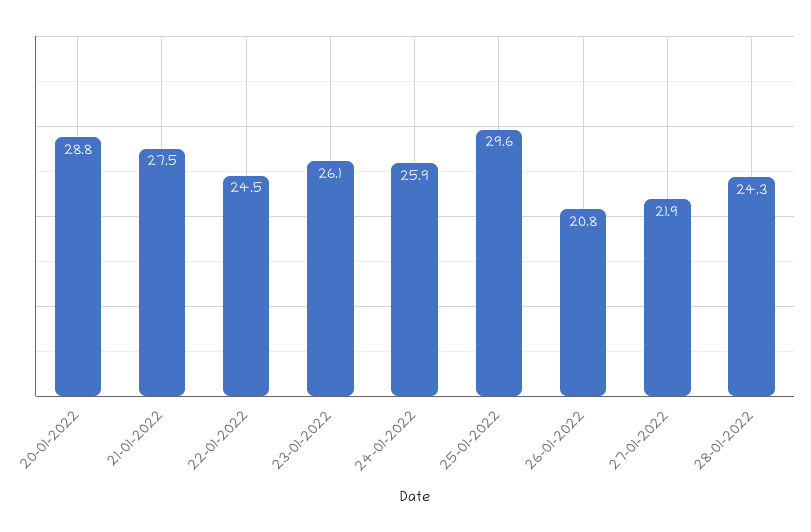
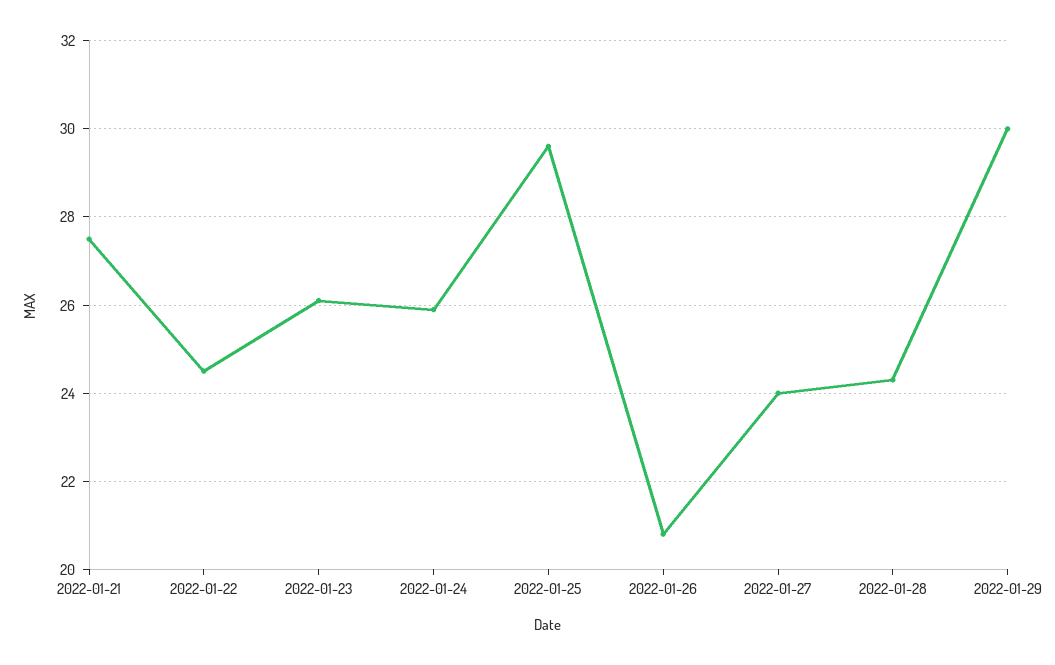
20-01-2022: 28.8 -> none
27-01-2022: 21.9 -> 24
2022-01-29: none -> 30

